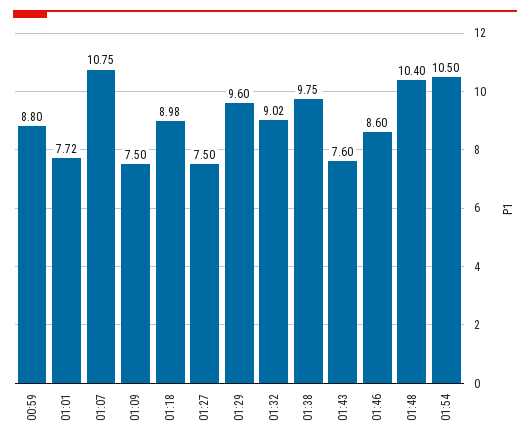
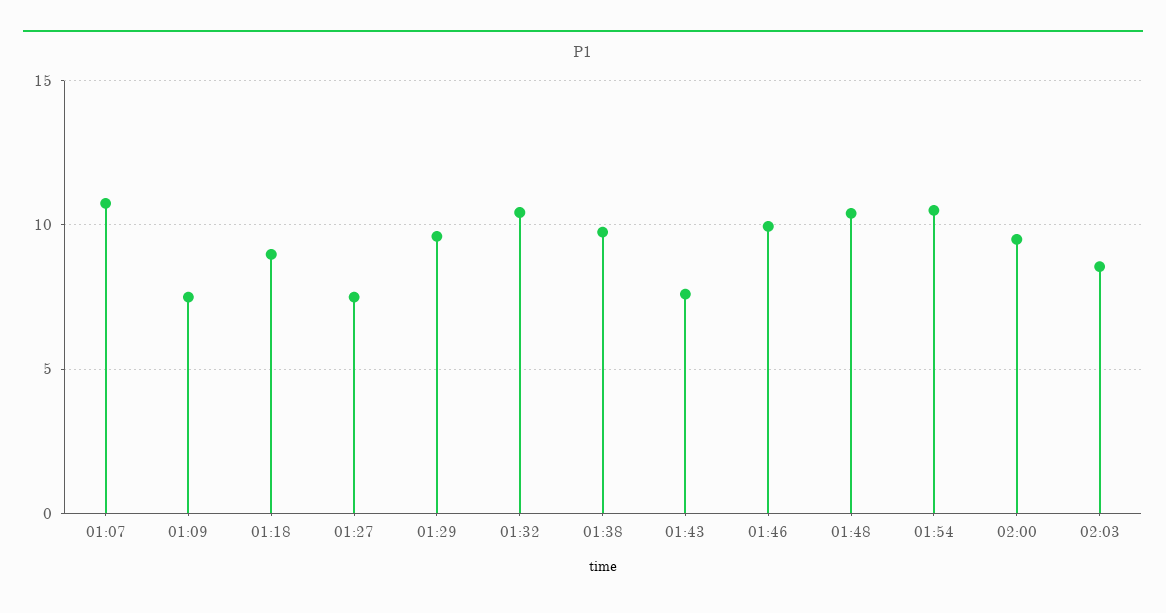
00:59: 8.8 -> none
01:01: 7.72 -> none
01:32: 9.02 -> 10.5
01:46: 8.6 -> 10
02:00: none -> 9.5
02:03: none -> 8.5

